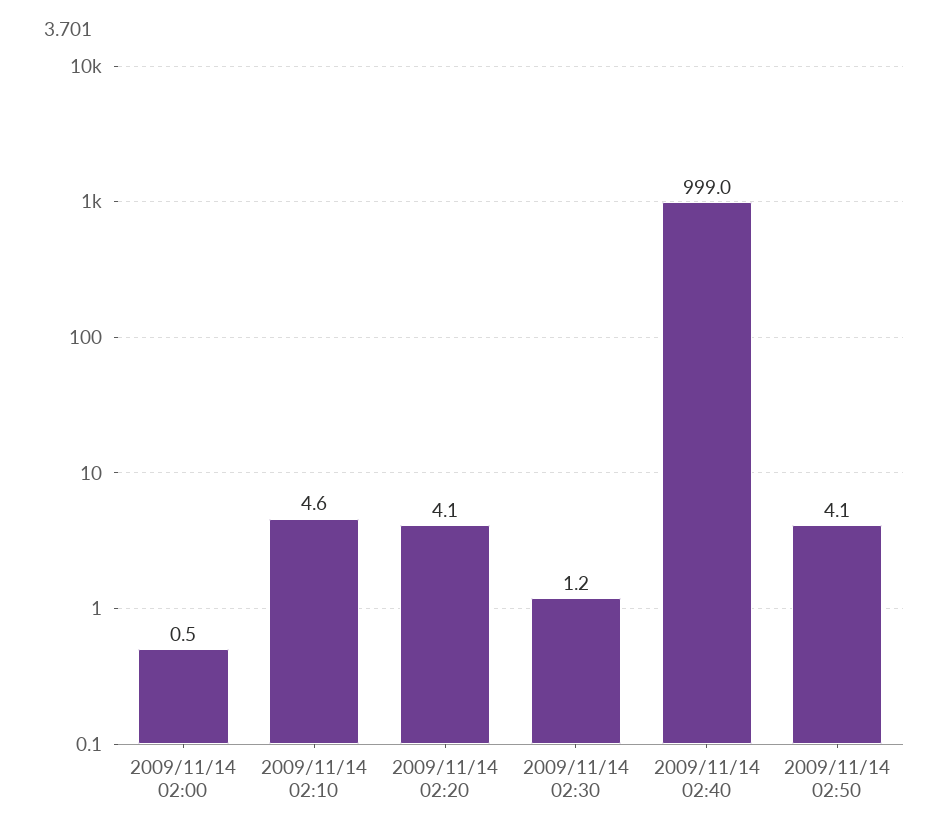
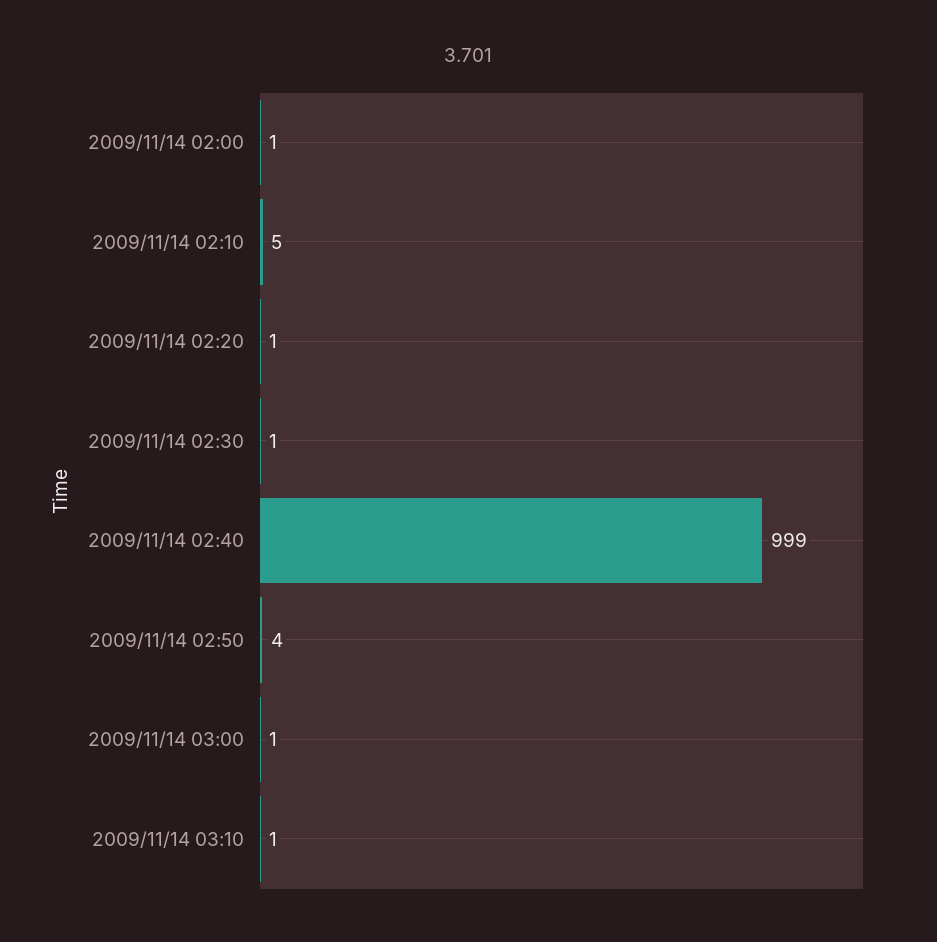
2009/11/14 02:20: 4.1 -> 1
2009/11/14 03:00: none -> 1
2009/11/14 03:10: none -> 1

